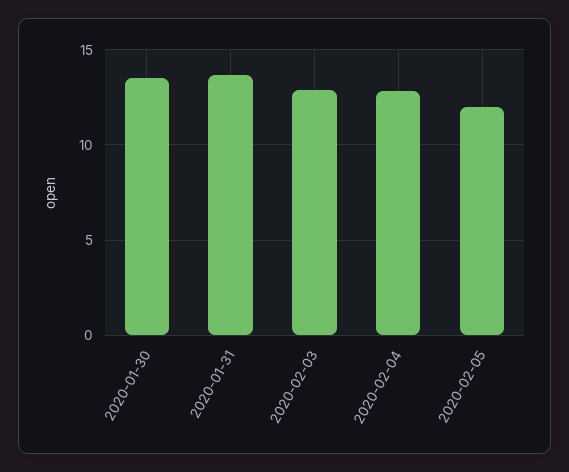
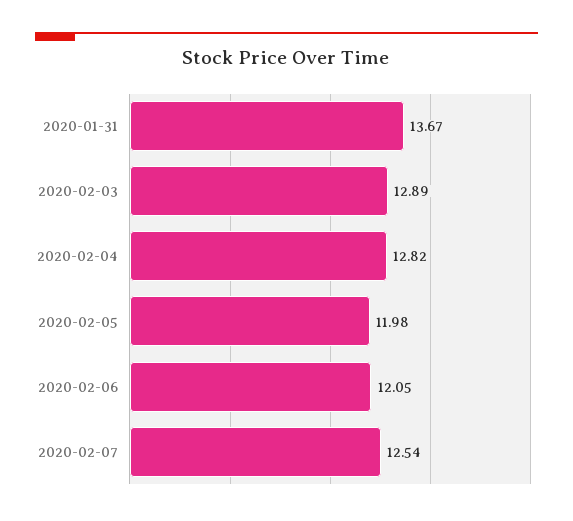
2020-01-30: 13.5 -> none
2020-02-06: none -> 12.05
2020-02-07: none -> 12.54

